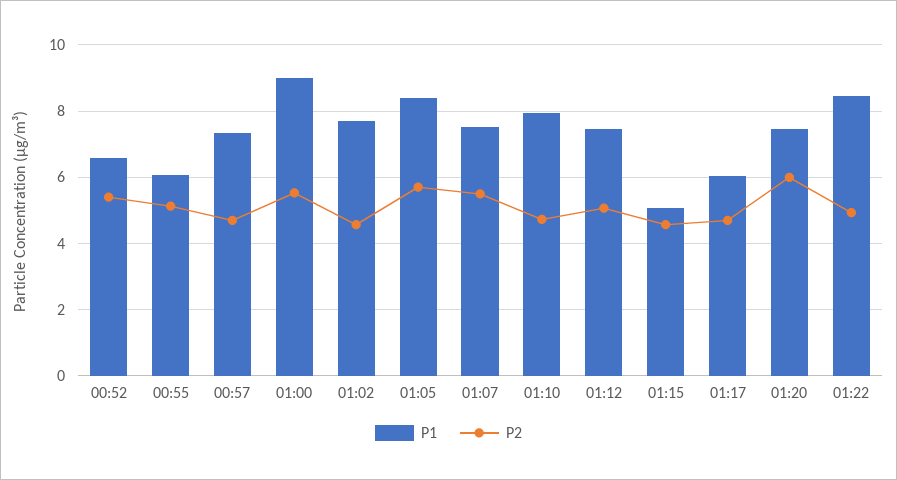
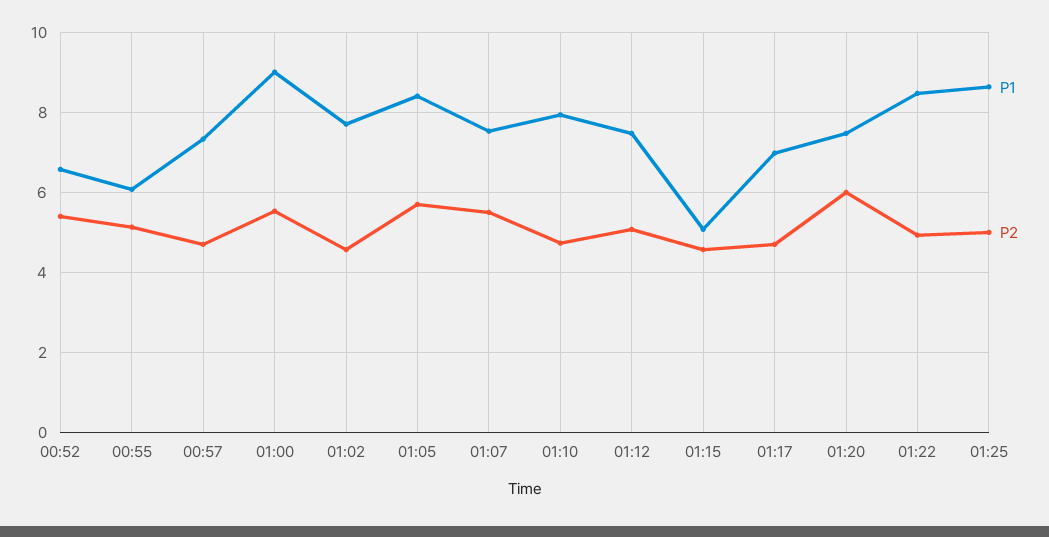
P1, 01:17: 6 -> 7
P1, 01:25: none -> 8.6
P2, 01:25: none -> 5

